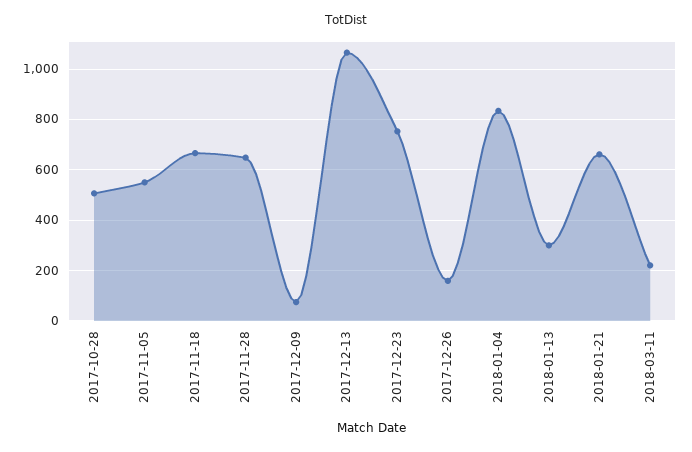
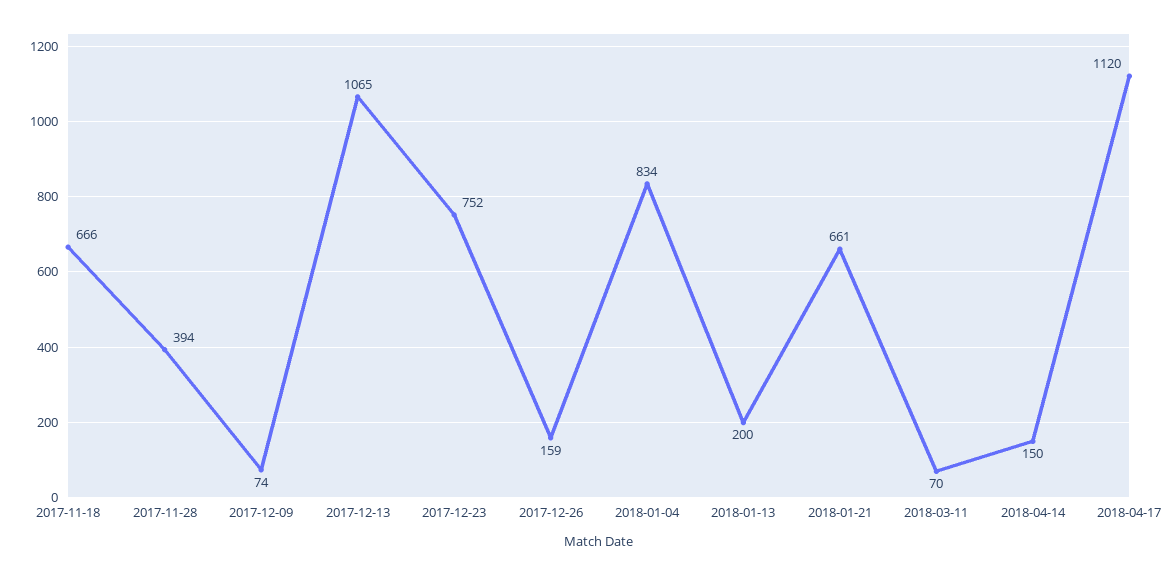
2017-10-28: 500 -> none
2017-11-05: 550 -> none
2017-11-28: 650 -> 394
2018-01-13: 300 -> 200
2018-03-11: 225 -> 70
2018-04-14: none -> 150
2018-04-17: none -> 1120

